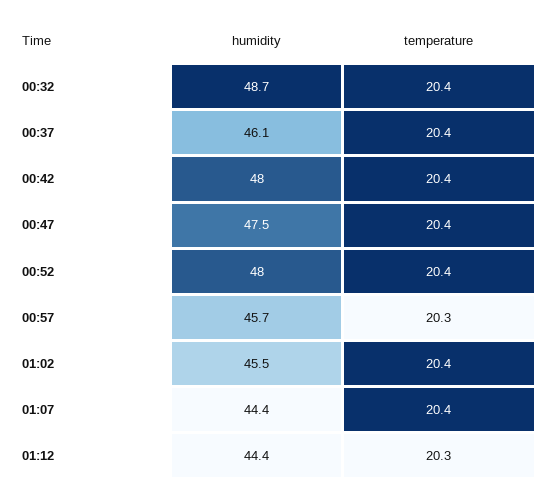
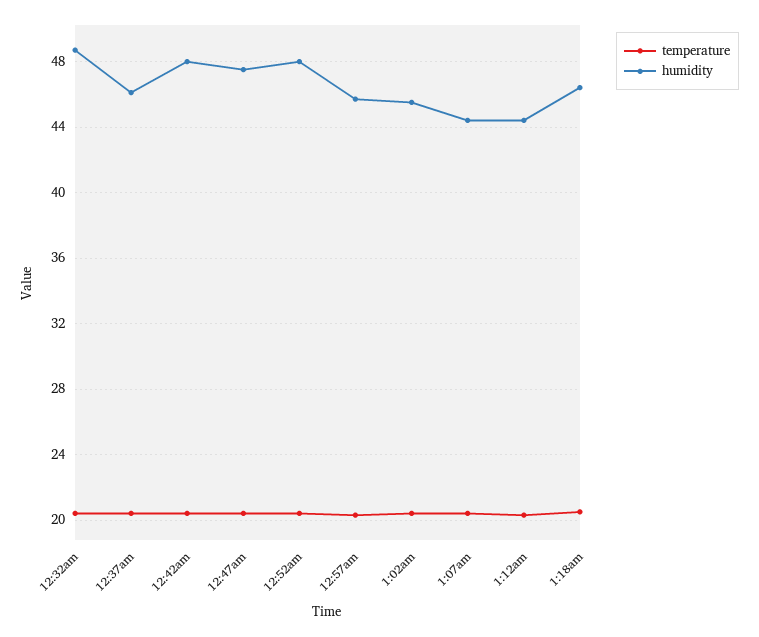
temperature, 1:18am: none -> 20.5
humidity, 1:18am: none -> 46.5

